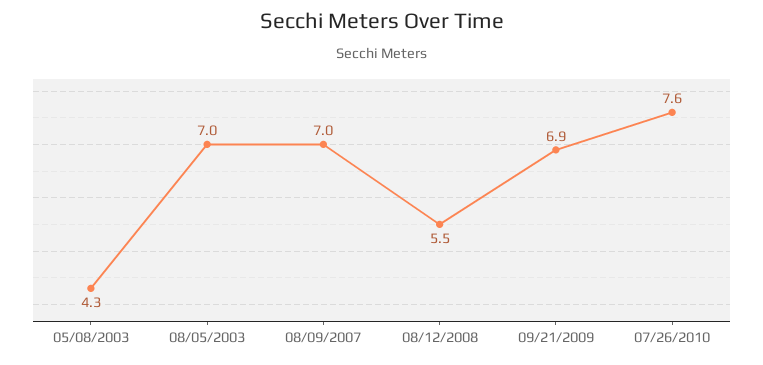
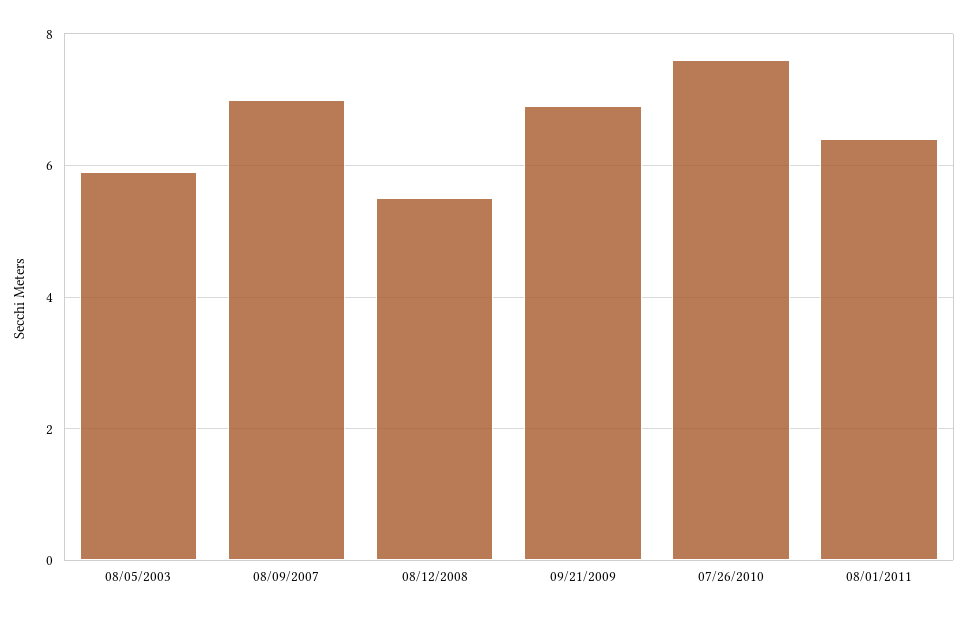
05/08/2003: 4.3 -> none
08/05/2003: 7 -> 6
08/01/2011: none -> 6.5

